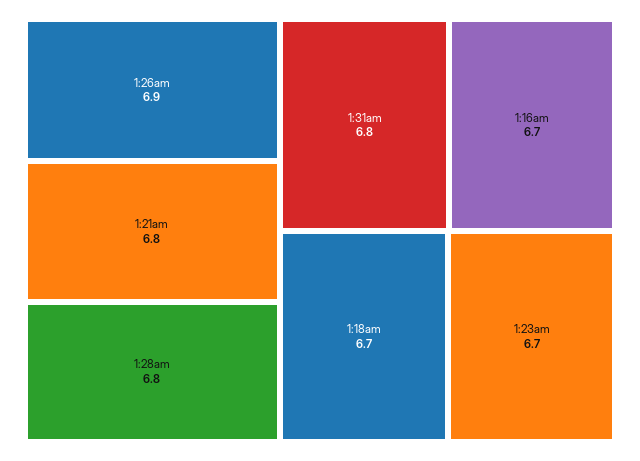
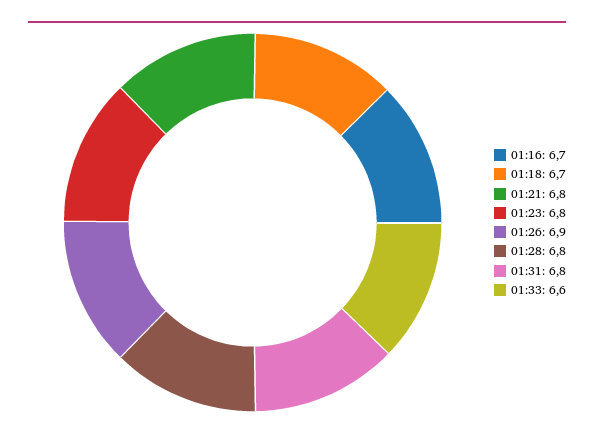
1:23am: 6.7 -> 6.8
01:33: none -> 6.6

